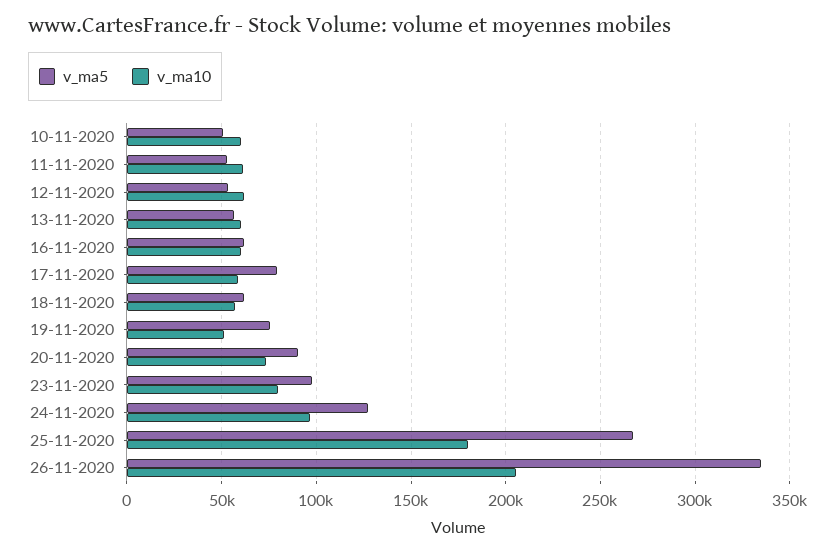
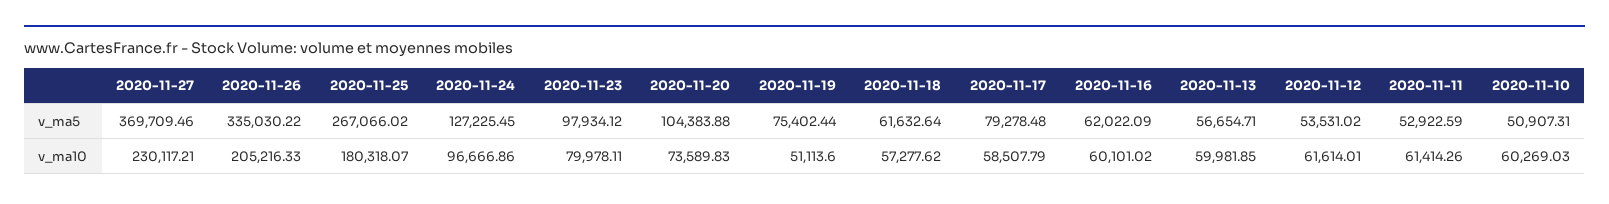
v_ma5, 20-11-2020: 90000 -> 104383.88
v_ma5, 2020-11-27: none -> 369709.46
v_ma10, 2020-11-27: none -> 230117.21

